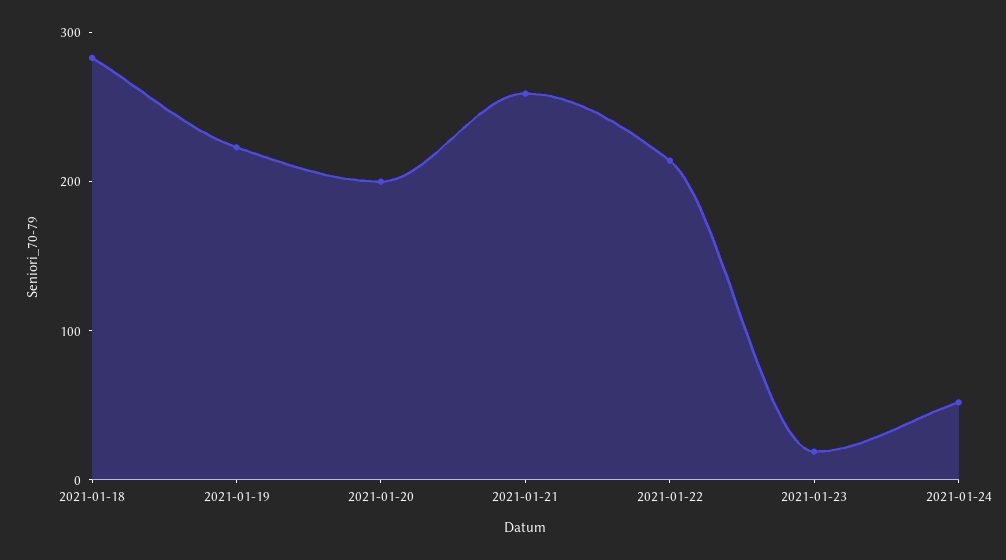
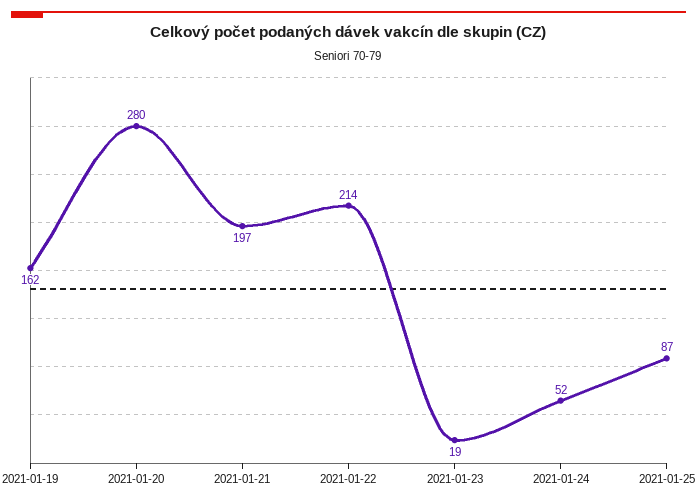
2021-01-18: 280 -> none
2021-01-19: 220 -> 162
2021-01-20: 200 -> 280
2021-01-21: 260 -> 197
2021-01-25: none -> 87

